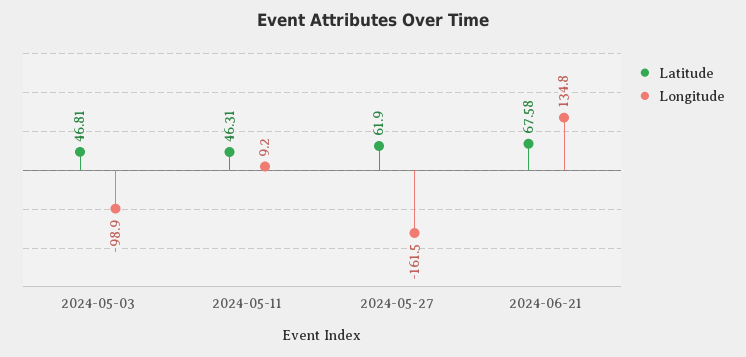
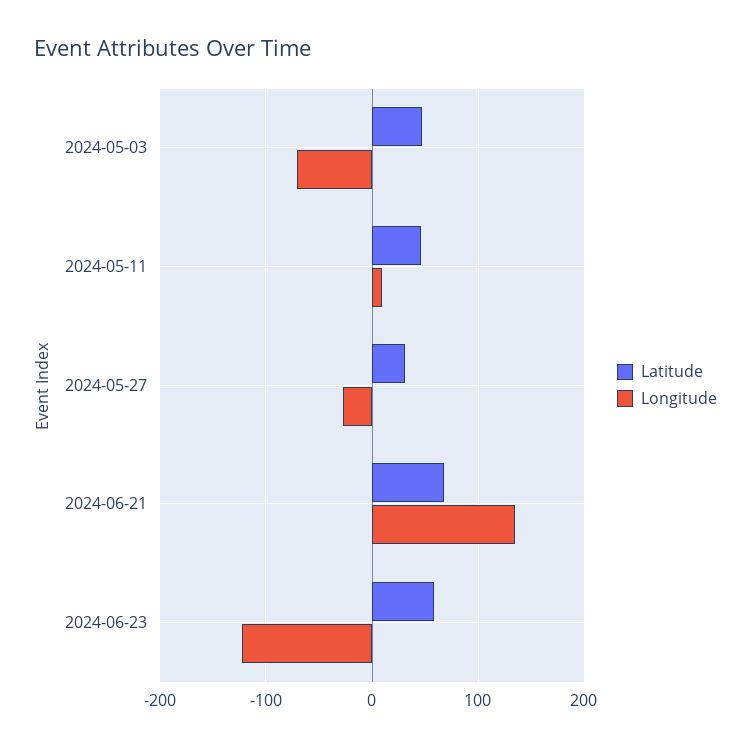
Longitude, 2024-05-03: -98.9 -> -70
Latitude, 2024-05-27: 61.9 -> 30
Longitude, 2024-05-27: -161.5 -> -30
Latitude, 2024-06-23: none -> 60
Longitude, 2024-06-23: none -> -120

